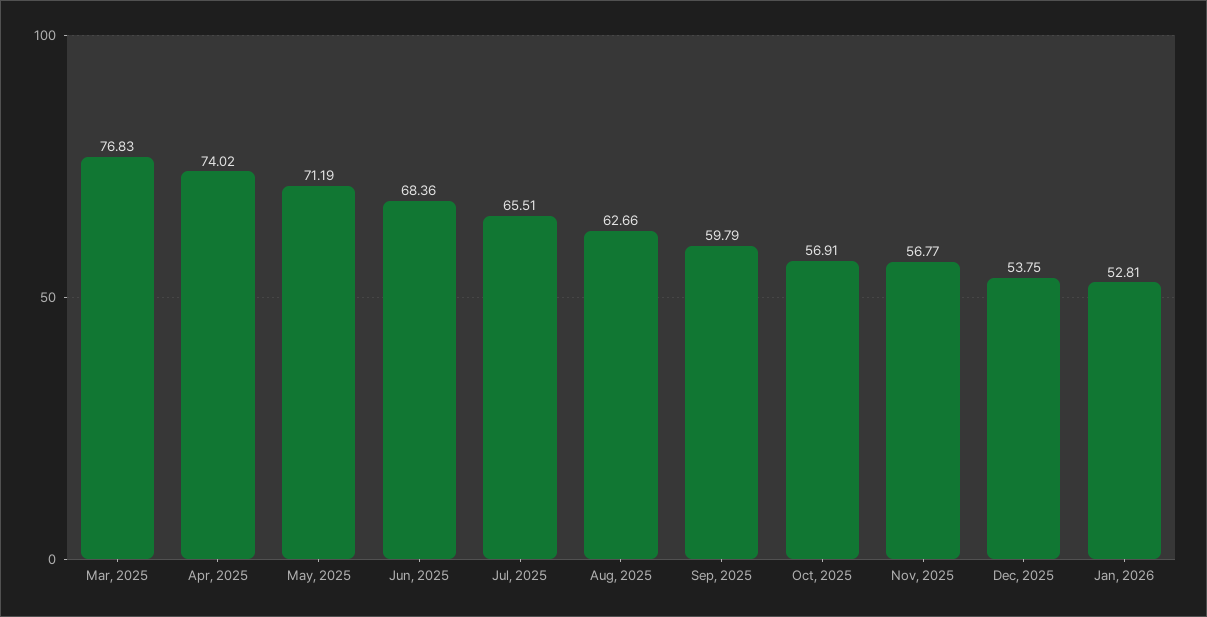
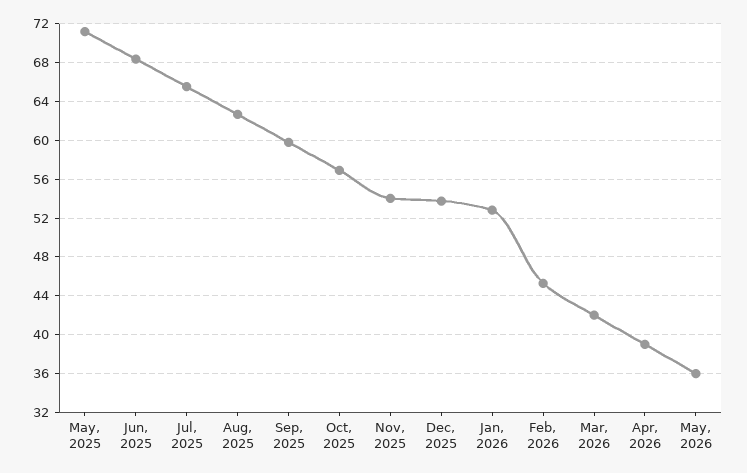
Mar, 2025: 76.83 -> none
Apr, 2025: 74.02 -> none
Nov, 2025: 56.77 -> 54
Feb, 2026: none -> 45
Mar, 2026: none -> 42
Apr, 2026: none -> 39
May, 2026: none -> 36

